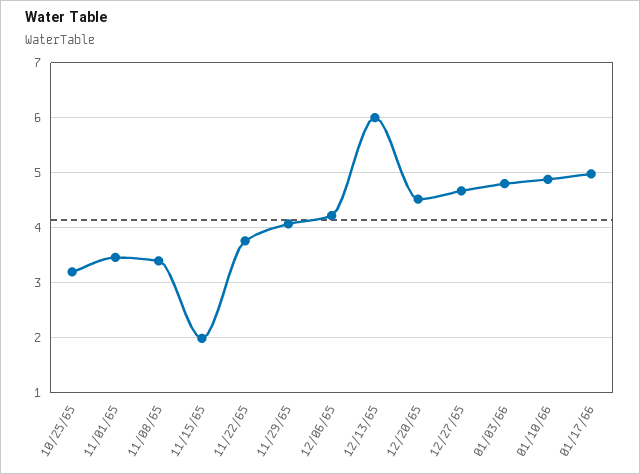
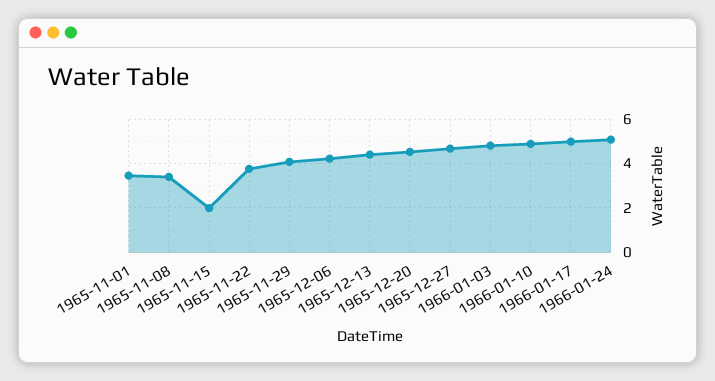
10/25/65: 3.2 -> none
12/13/65: 6 -> 4.5
1966-01-24: none -> 5

